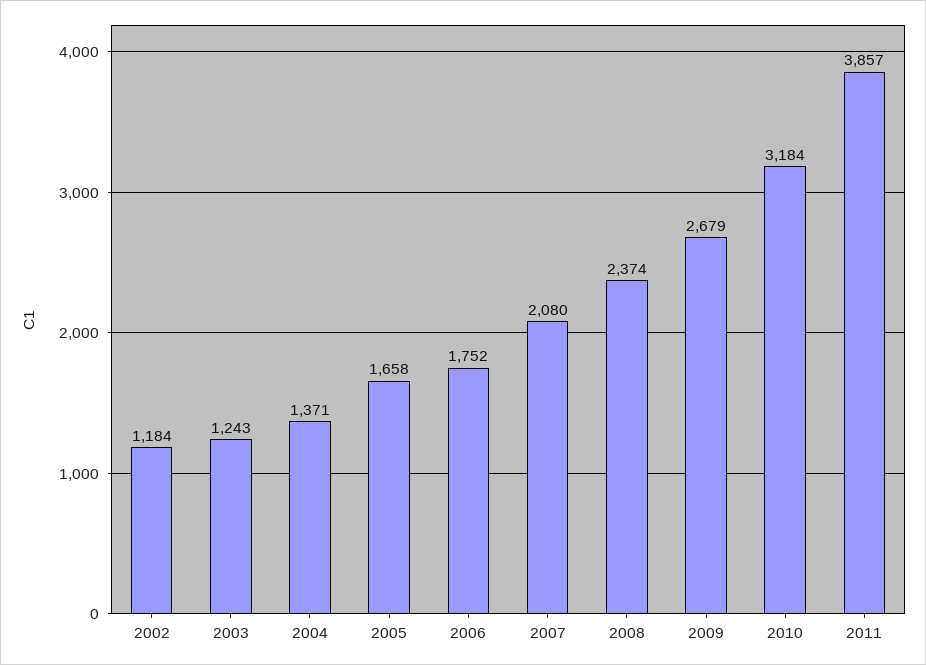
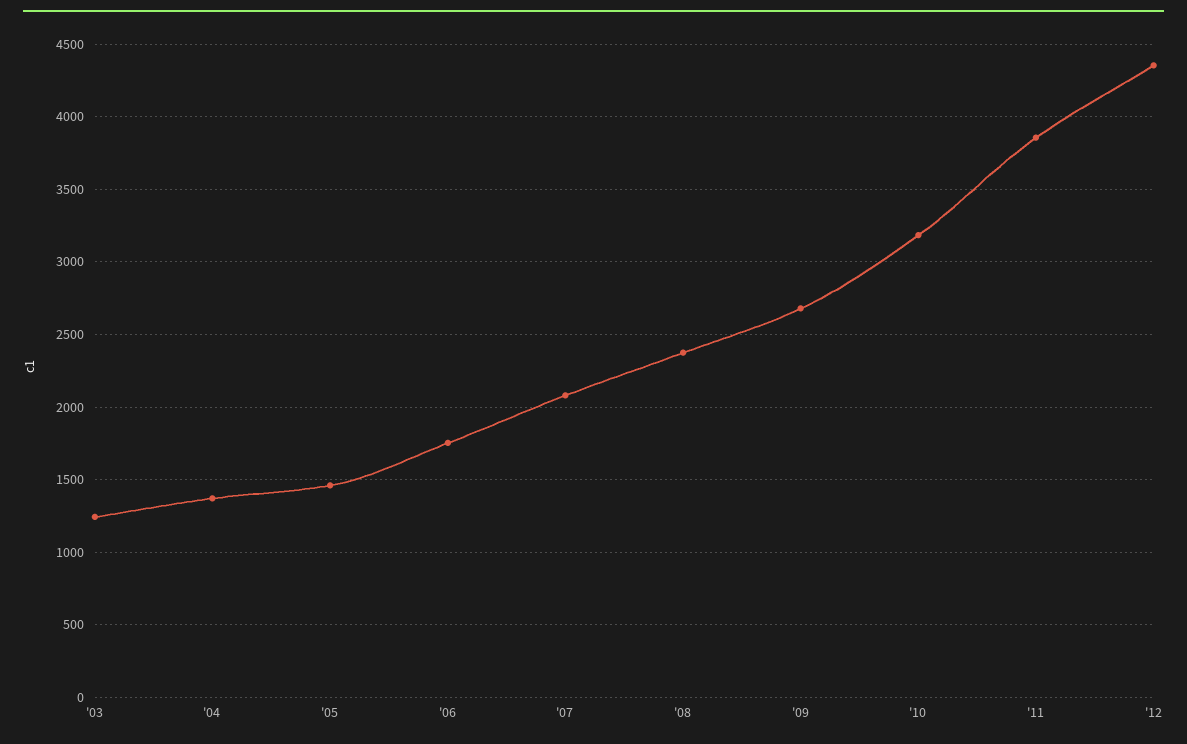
2002: 1184 -> none
2005: 1658 -> 1450
'12: none -> 4350

